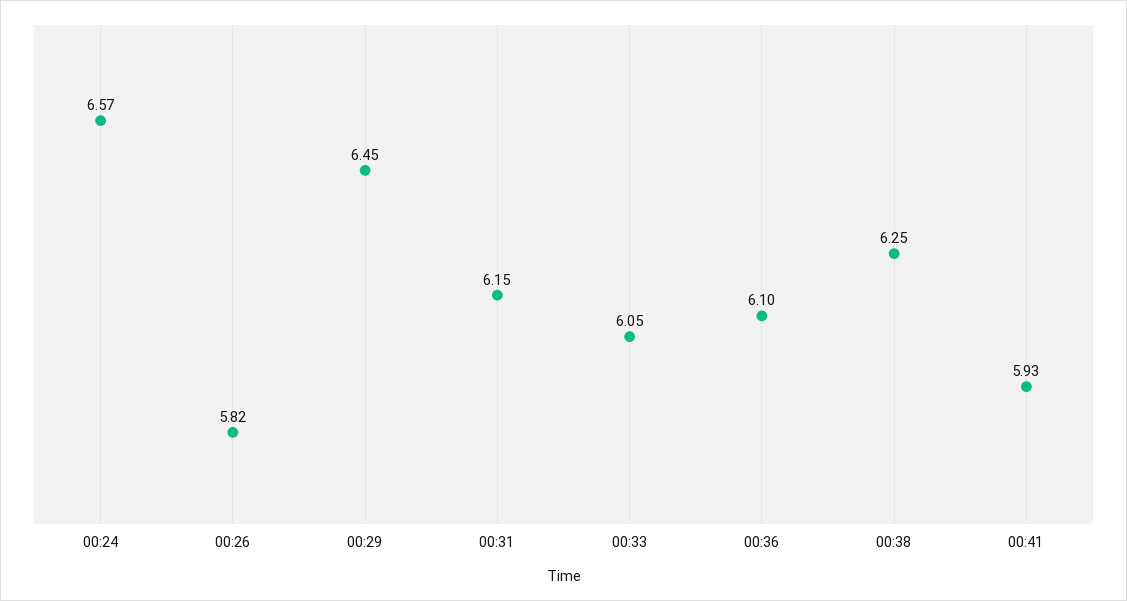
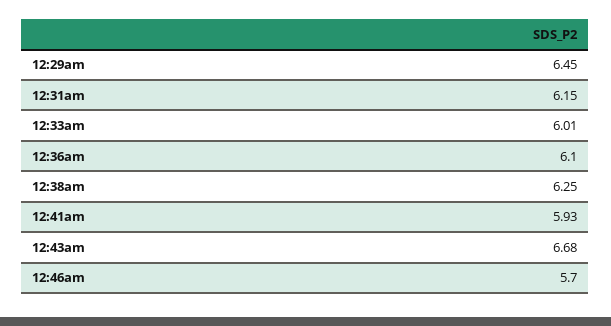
00:24: 6.57 -> none
00:26: 5.82 -> none
00:33: 6.05 -> 6.01
12:43am: none -> 6.68
12:46am: none -> 5.7

